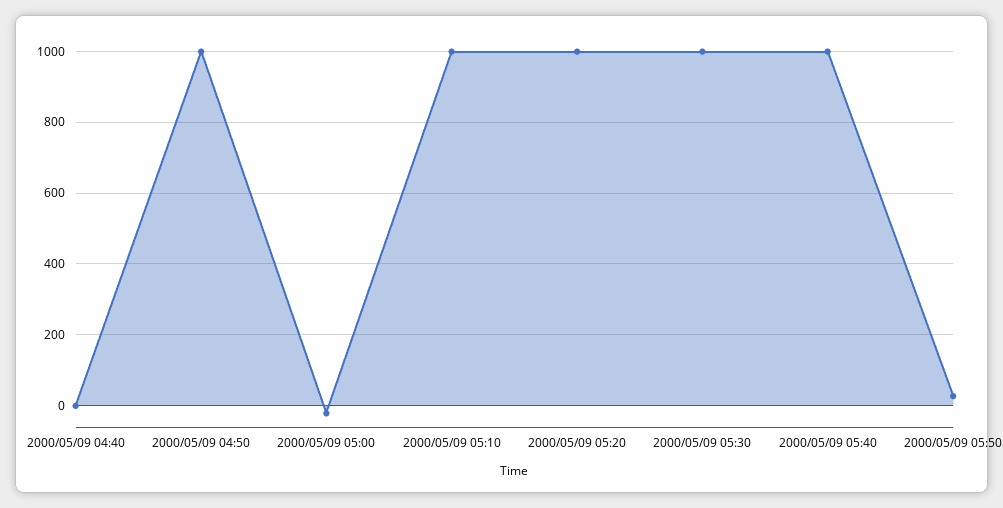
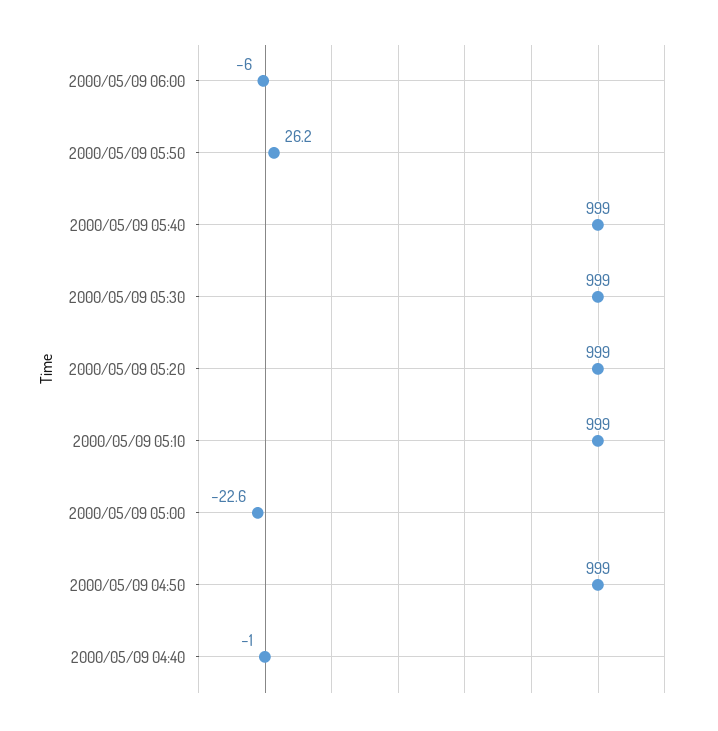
2000/05/09 06:00: none -> -6

